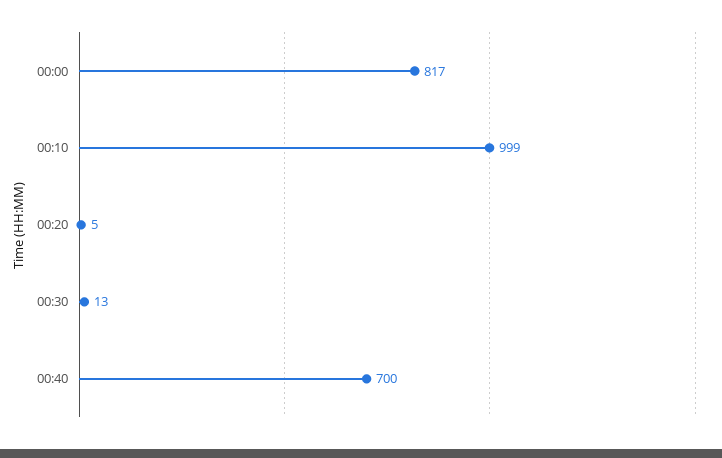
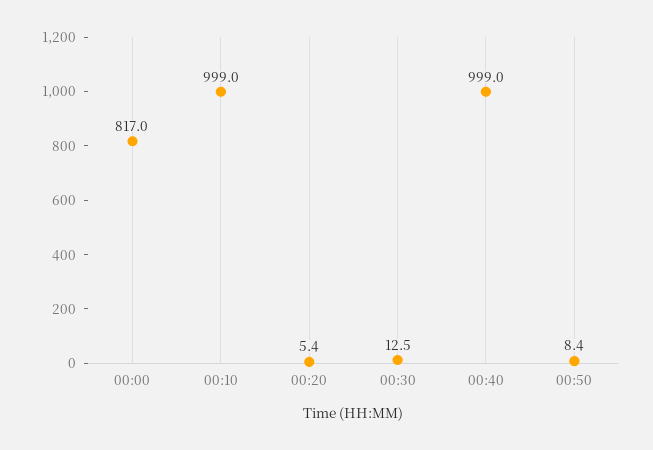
00:40: 700 -> 999
00:50: none -> 8.4

